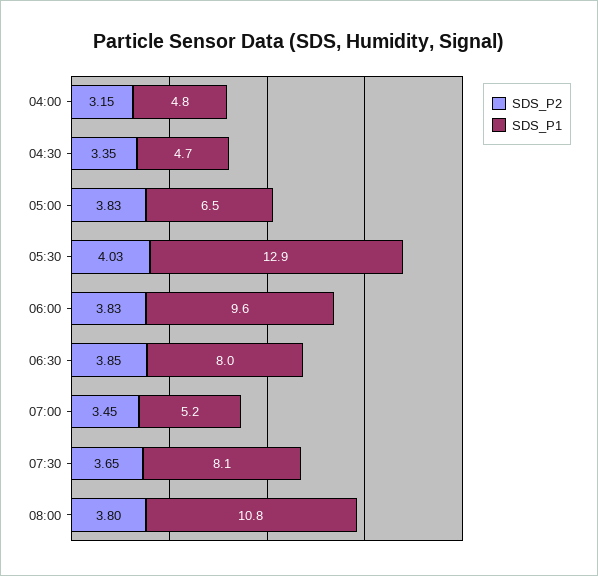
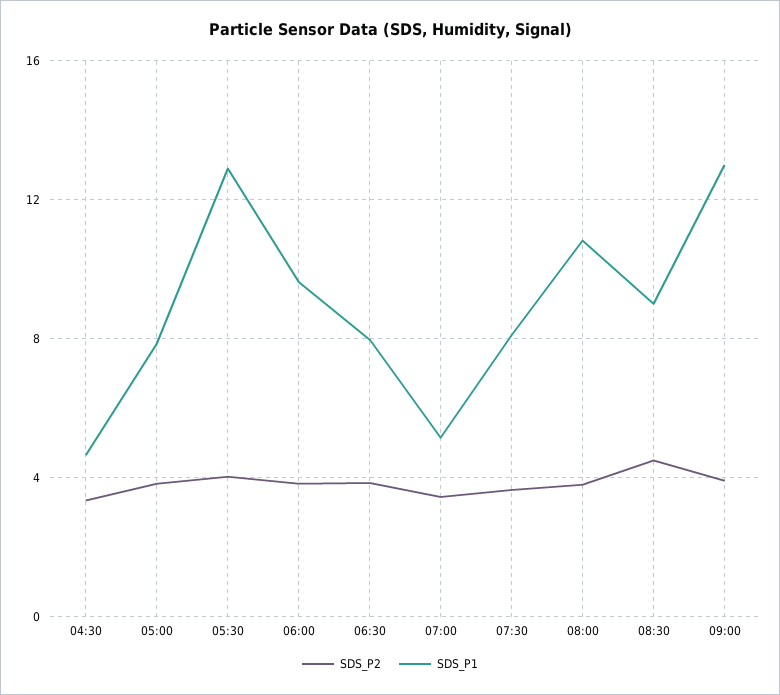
SDS_P2, 04:00: 3.15 -> none
SDS_P1, 04:00: 4.8 -> none
SDS_P1, 05:00: 6.5 -> 8
SDS_P2, 08:30: none -> 4.5
SDS_P1, 08:30: none -> 9
SDS_P2, 09:00: none -> 4
SDS_P1, 09:00: none -> 13

